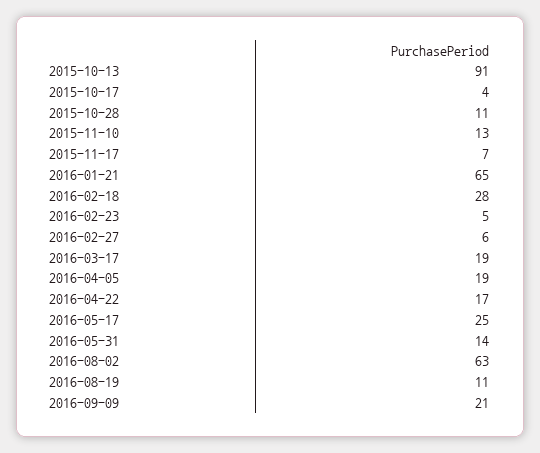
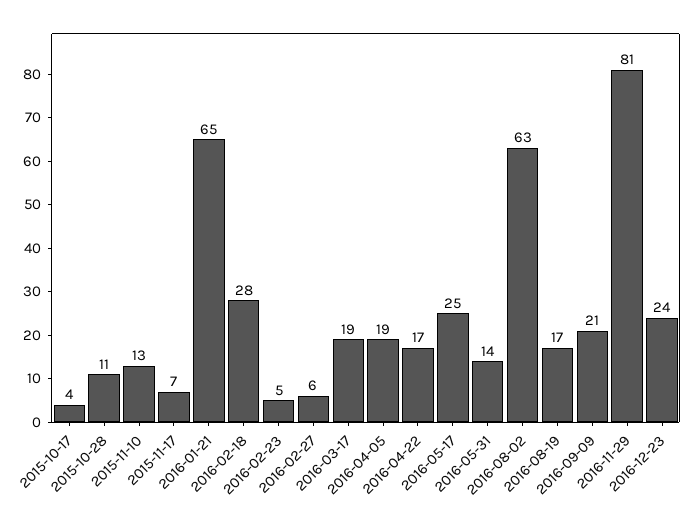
2015-10-13: 91 -> none
2016-08-19: 11 -> 17
2016-11-29: none -> 81
2016-12-23: none -> 24

